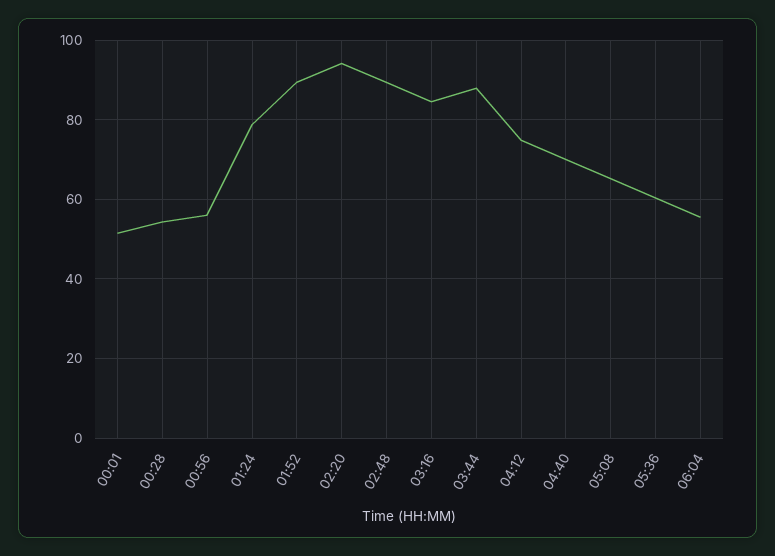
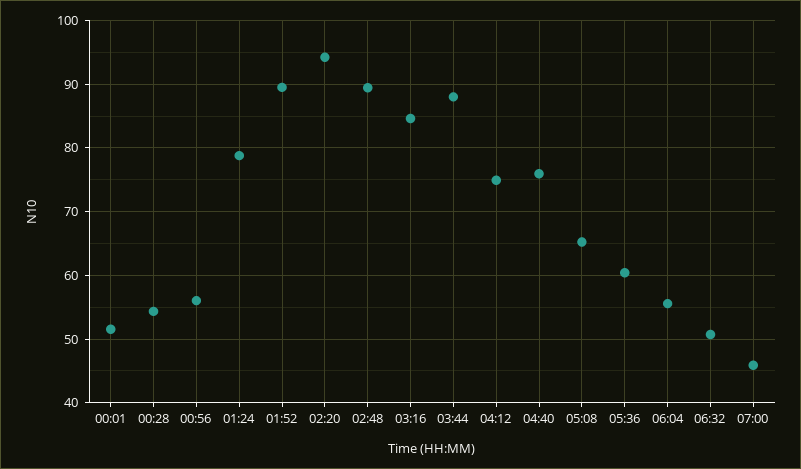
04:40: 70 -> 76
06:32: none -> 51
07:00: none -> 46

